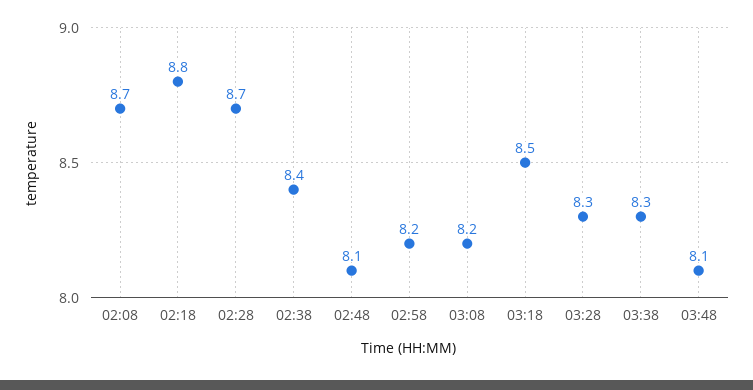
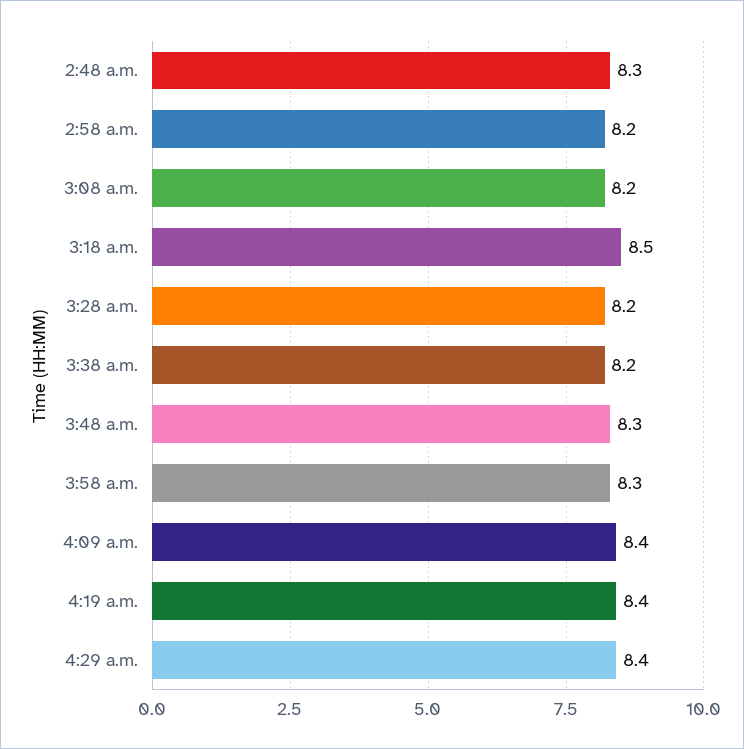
02:08: 8.7 -> none
02:18: 8.8 -> none
02:28: 8.7 -> none
02:38: 8.4 -> none
02:48: 8.1 -> 8.3
03:28: 8.3 -> 8.2
03:38: 8.3 -> 8.2
03:48: 8.1 -> 8.3
3:58 a.m.: none -> 8.3
4:09 a.m.: none -> 8.4
4:19 a.m.: none -> 8.4
4:29 a.m.: none -> 8.4

